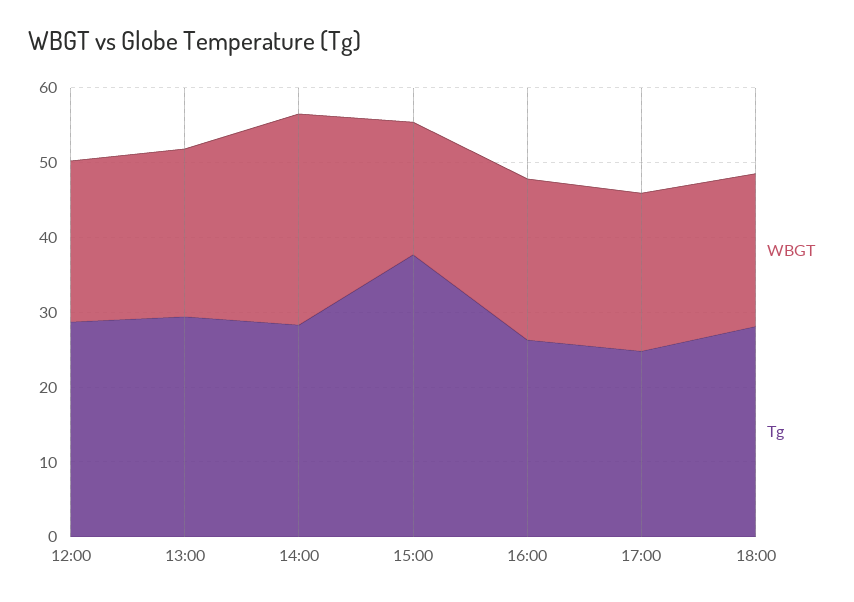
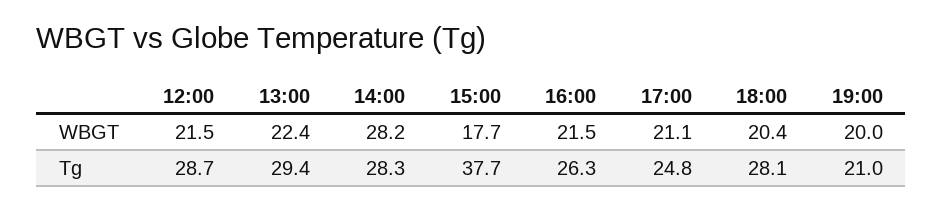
WBGT, 19:00: none -> 20
Tg, 19:00: none -> 21

